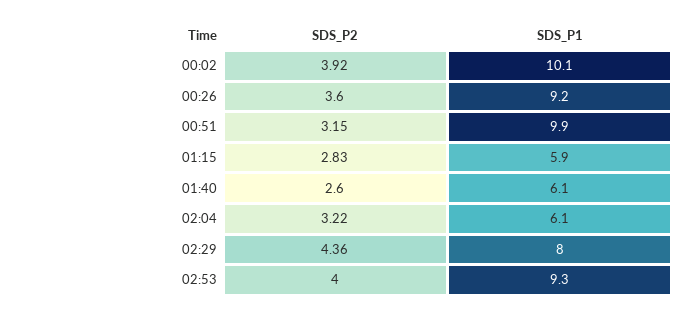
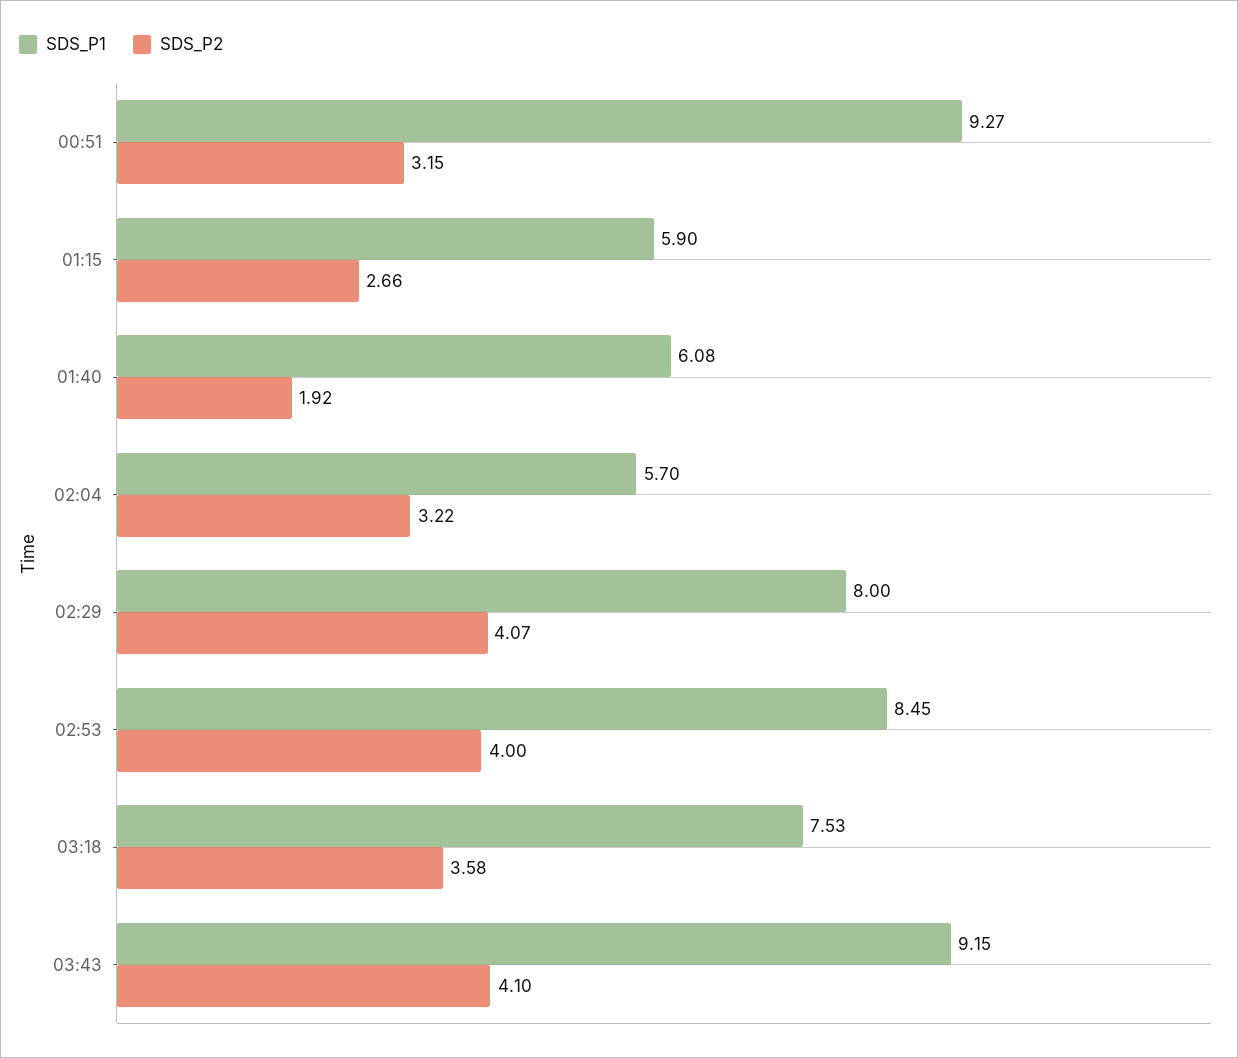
SDS_P2, 00:02: 3.92 -> none
SDS_P1, 00:02: 10.1 -> none
SDS_P2, 00:26: 3.6 -> none
SDS_P1, 00:26: 9.2 -> none
SDS_P1, 00:51: 9.9 -> 9.27
SDS_P2, 01:15: 2.83 -> 2.66
SDS_P2, 01:40: 2.6 -> 1.92
SDS_P1, 02:04: 6.1 -> 5.7
SDS_P2, 02:29: 4.36 -> 4.07
SDS_P1, 02:53: 9.3 -> 8.45
SDS_P1, 03:18: none -> 7.53
SDS_P2, 03:18: none -> 3.58
SDS_P1, 03:43: none -> 9.15
SDS_P2, 03:43: none -> 4.1

